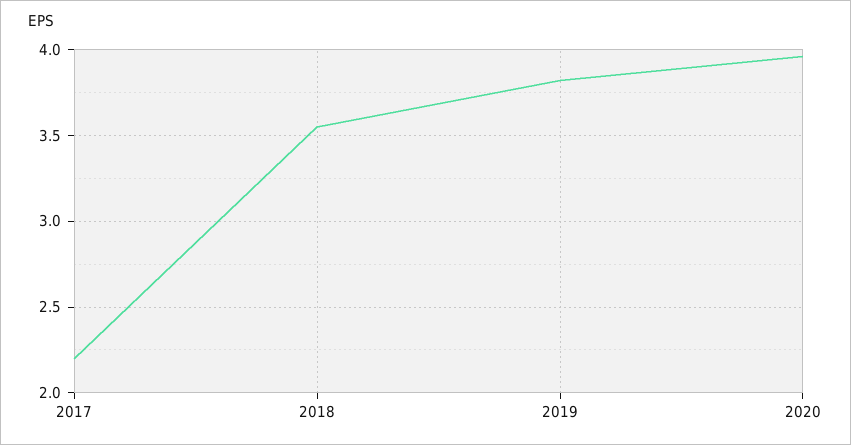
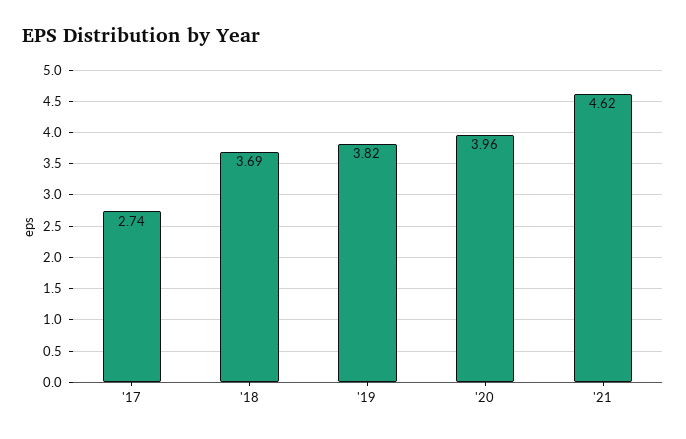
2017: 2.2 -> 2.74
2018: 3.55 -> 3.69
'21: none -> 4.62

